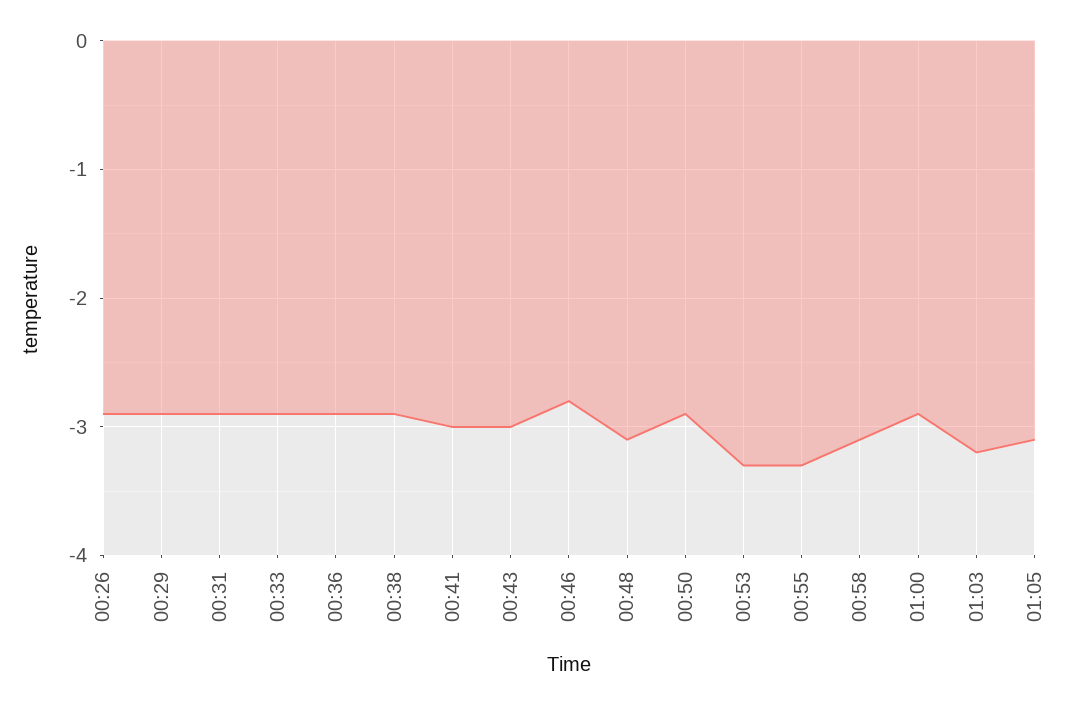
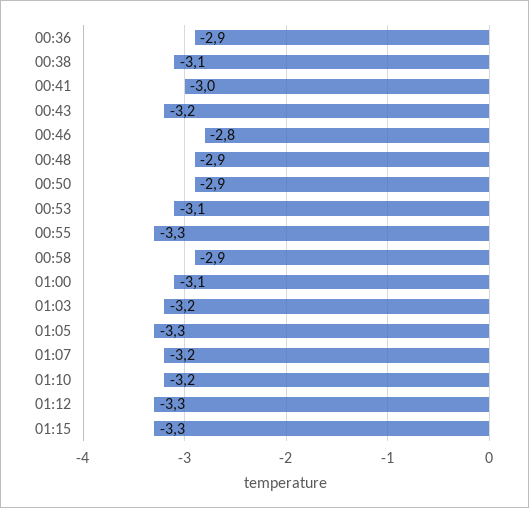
00:26: -2.9 -> none
00:29: -2.9 -> none
00:31: -2.9 -> none
00:33: -2.9 -> none
00:38: -2.9 -> -3.1
00:43: -3 -> -3.2
00:48: -3.1 -> -2.9
00:53: -3.3 -> -3.1
00:58: -3.1 -> -2.9
01:00: -2.9 -> -3.1
01:05: -3.1 -> -3.3
01:07: none -> -3.2
01:10: none -> -3.2
01:12: none -> -3.3
01:15: none -> -3.3

